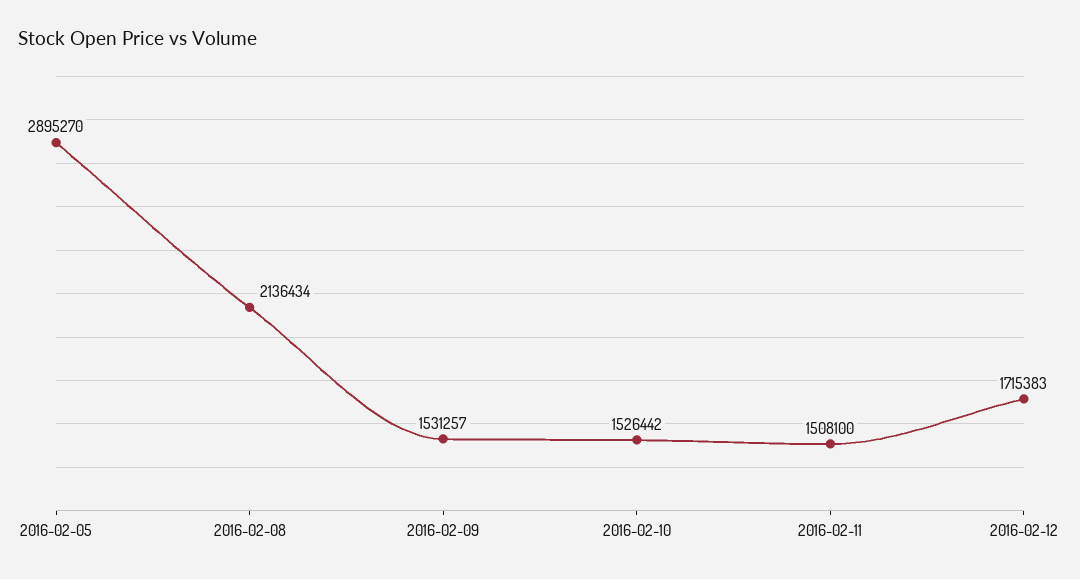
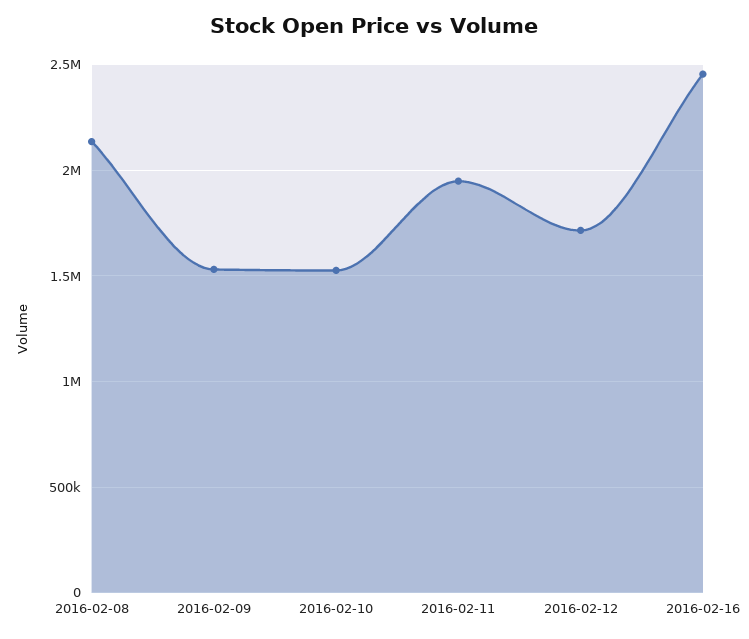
2016-02-05: 2895270 -> none
2016-02-11: 1508100 -> 1950000
2016-02-16: none -> 2450000

